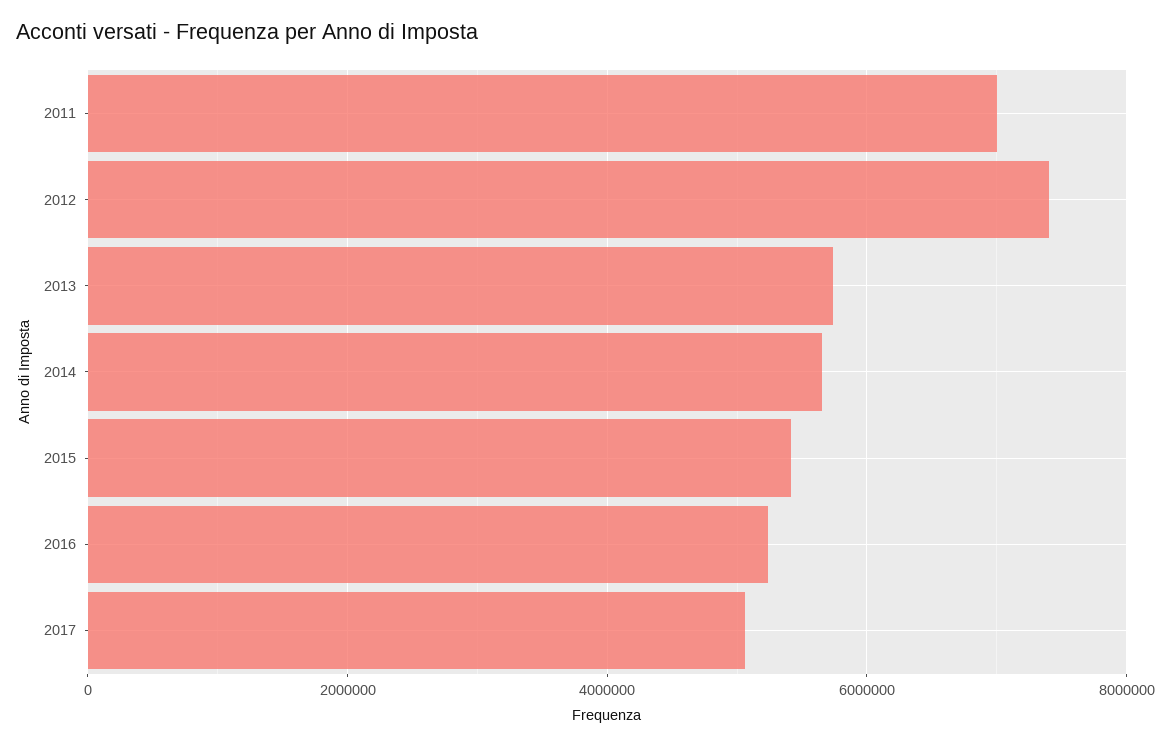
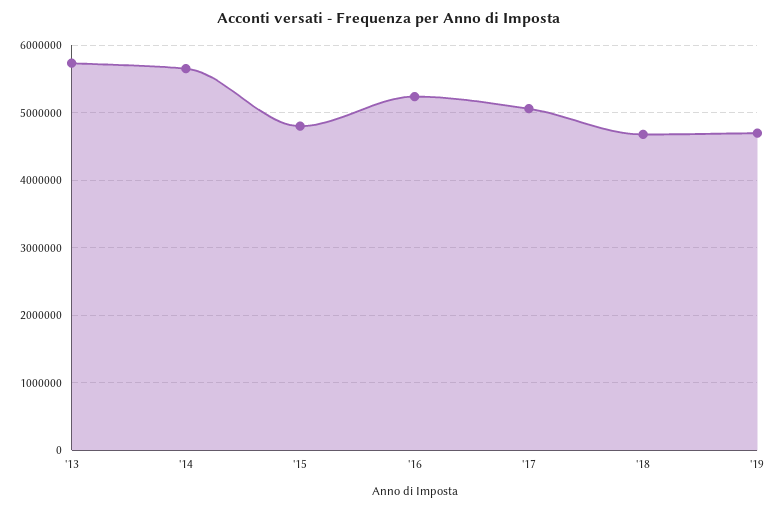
2011: 7000000 -> none
2012: 7400000 -> none
2015: 5400000 -> 4800000
'18: none -> 4700000
'19: none -> 4700000

